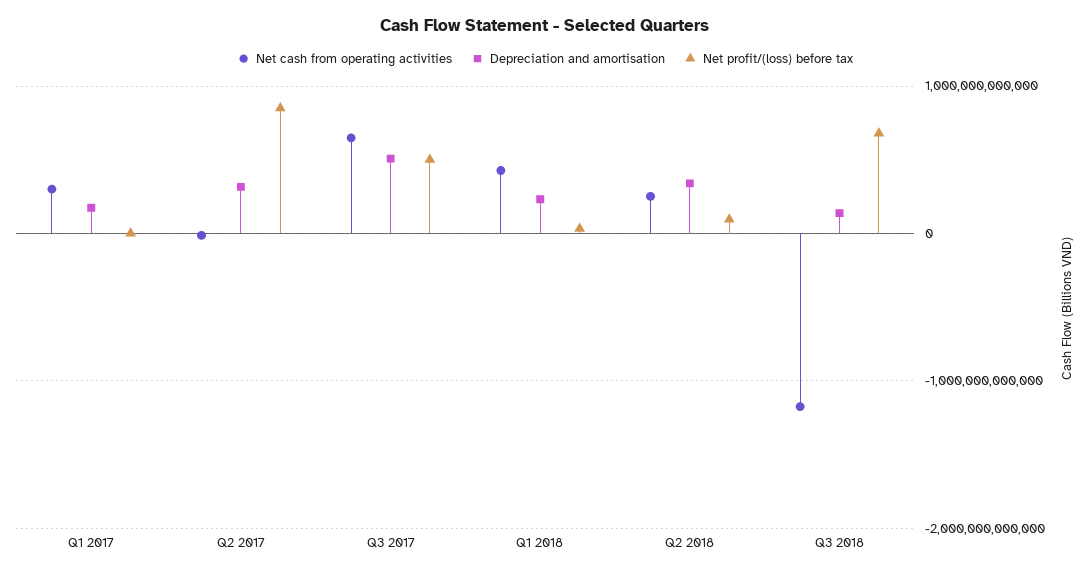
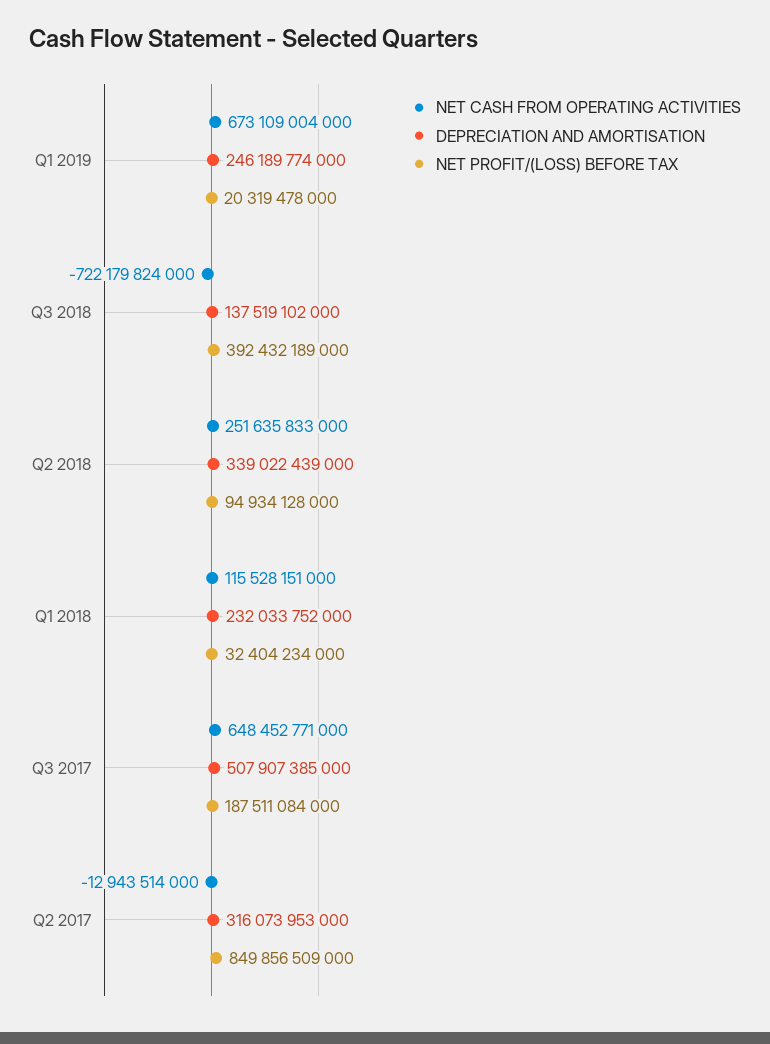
Net cash from operating activities, Q1 2017: 300000000000 -> none
Depreciation and amortisation, Q1 2017: 200000000000 -> none
Net profit/(loss) before tax, Q1 2017: 0 -> none
Net profit/(loss) before tax, Q3 2017: 500000000000 -> 187511084000
Net cash from operating activities, Q1 2018: 400000000000 -> 115528151000
Net cash from operating activities, Q3 2018: -1200000000000 -> -722179824000
Net profit/(loss) before tax, Q3 2018: 700000000000 -> 392432189000
Net cash from operating activities, Q1 2019: none -> 673109004000
Depreciation and amortisation, Q1 2019: none -> 246189774000
Net profit/(loss) before tax, Q1 2019: none -> 20319478000

